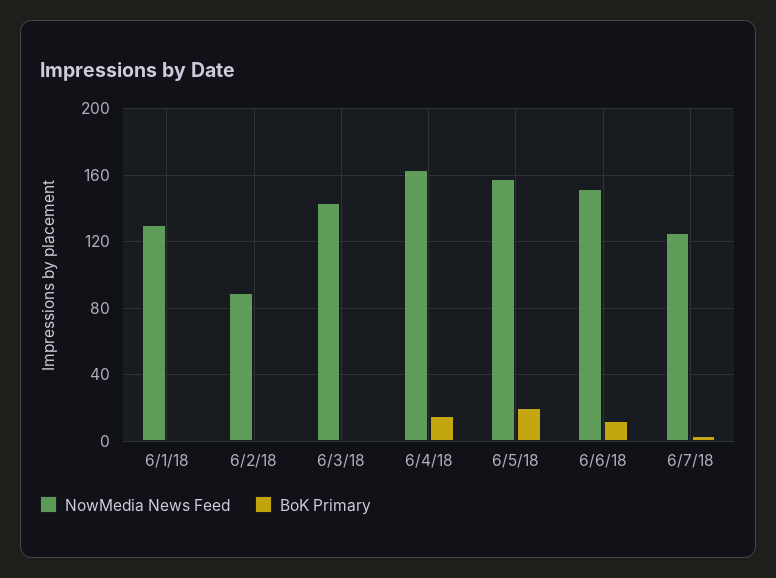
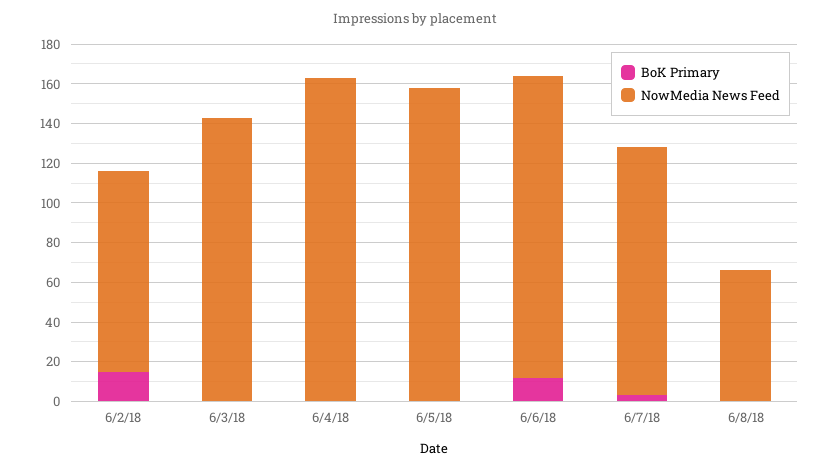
NowMedia News Feed, 6/1/18: 130 -> none
BoK Primary, 6/1/18: 0 -> none
NowMedia News Feed, 6/2/18: 90 -> 100
BoK Primary, 6/2/18: 0 -> 15
BoK Primary, 6/4/18: 15 -> 0
BoK Primary, 6/5/18: 20 -> 0
BoK Primary, 6/8/18: none -> 0
NowMedia News Feed, 6/8/18: none -> 65

